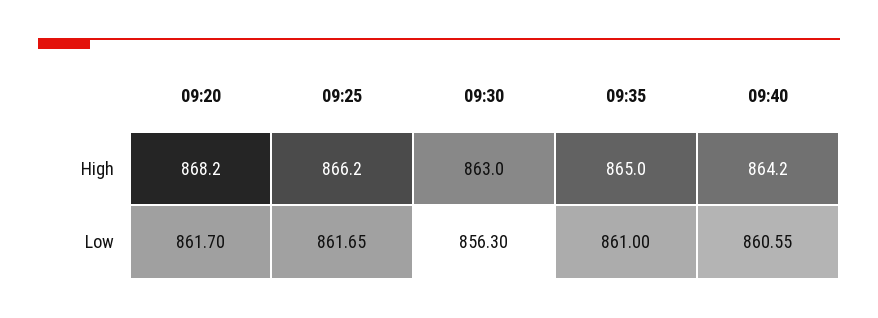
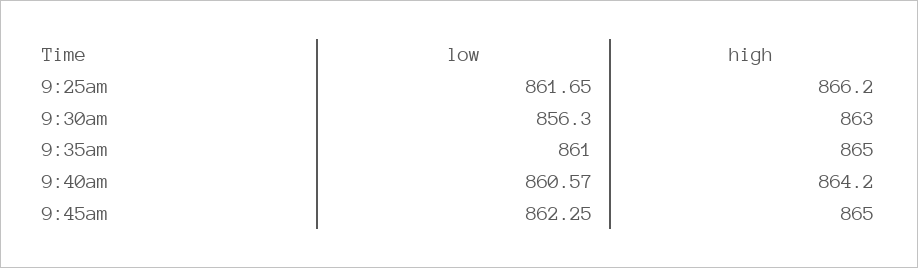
09:20, High: 868.2 -> none
09:20, Low: 861.7 -> none
09:40, Low: 860.55 -> 860.57
9:45am, Low: none -> 862.25
9:45am, High: none -> 865

